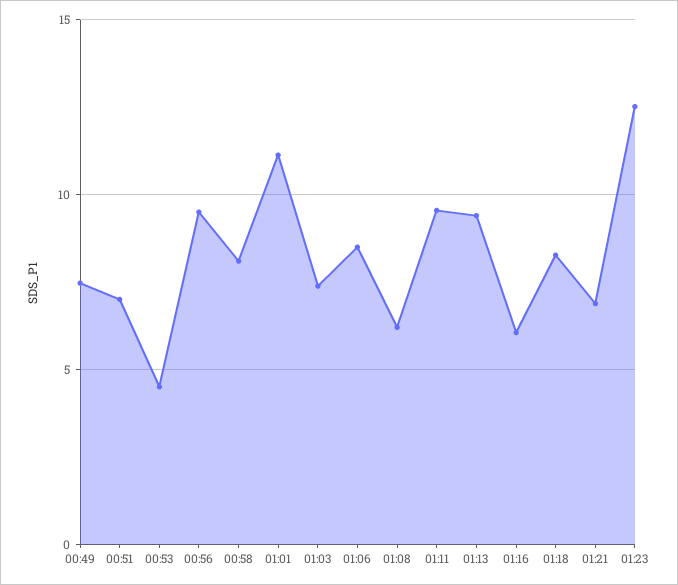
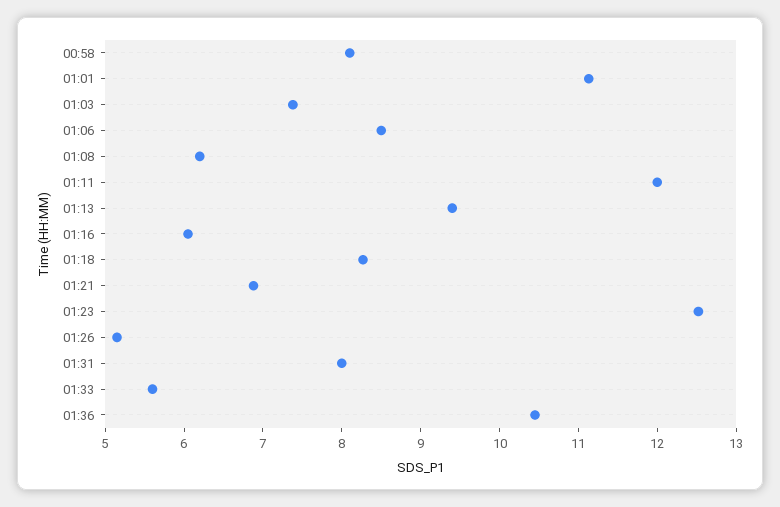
00:49: 7.5 -> none
00:51: 7 -> none
00:53: 4.5 -> none
00:56: 9.5 -> none
01:11: 9.5 -> 12
01:26: none -> 5.2
01:31: none -> 8
01:33: none -> 5.6
01:36: none -> 10.4

